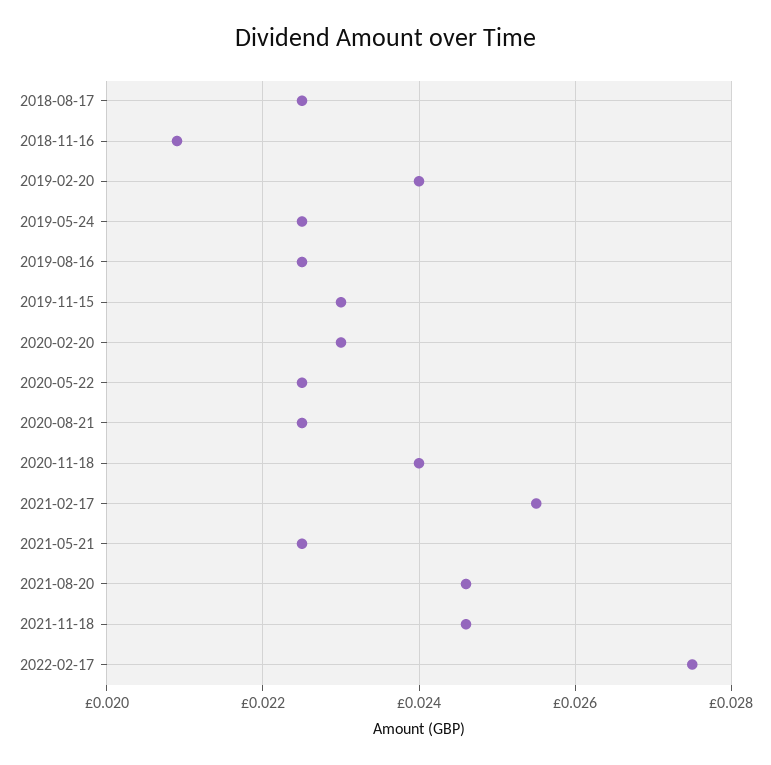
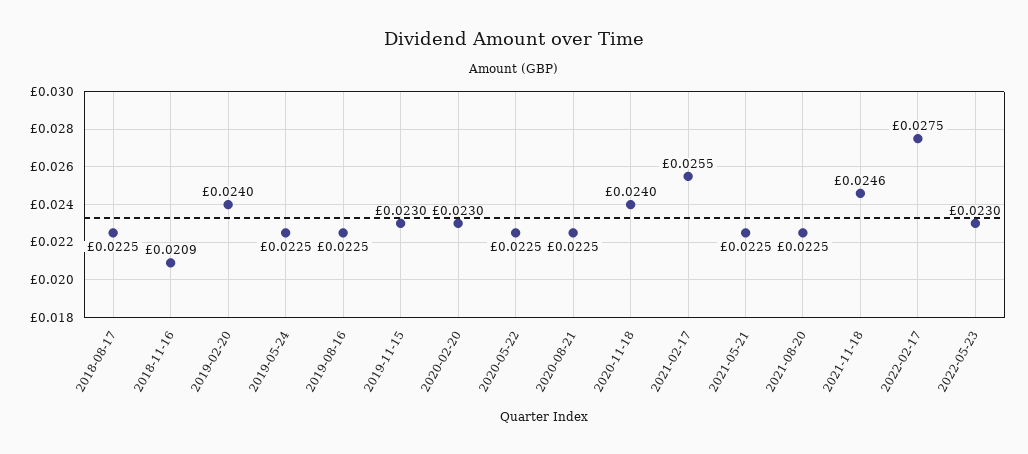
2021-08-20: 0.0245 -> 0.0225
2022-05-23: none -> 0.023

